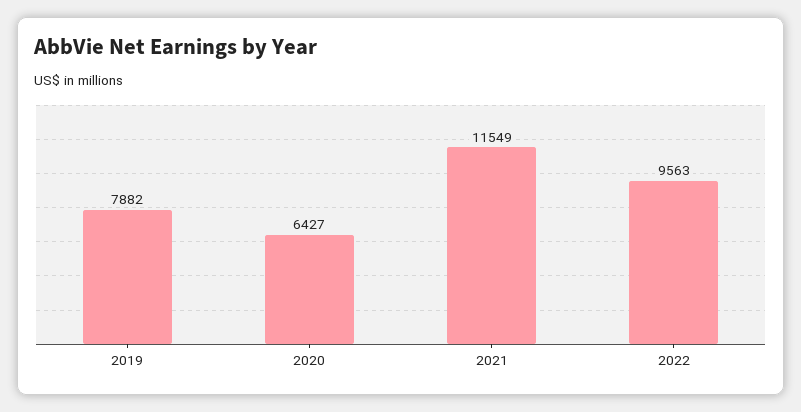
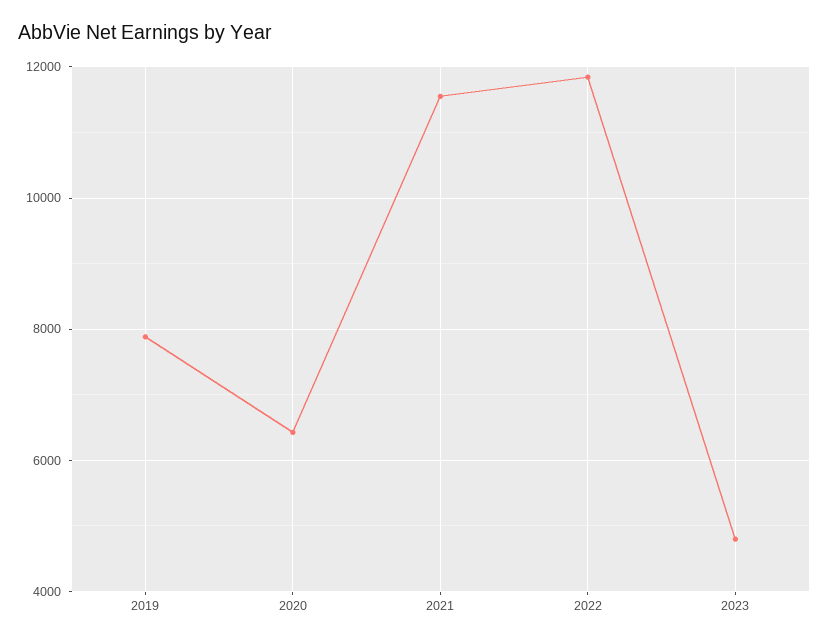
2022: 9563 -> 11800
2023: none -> 4800

